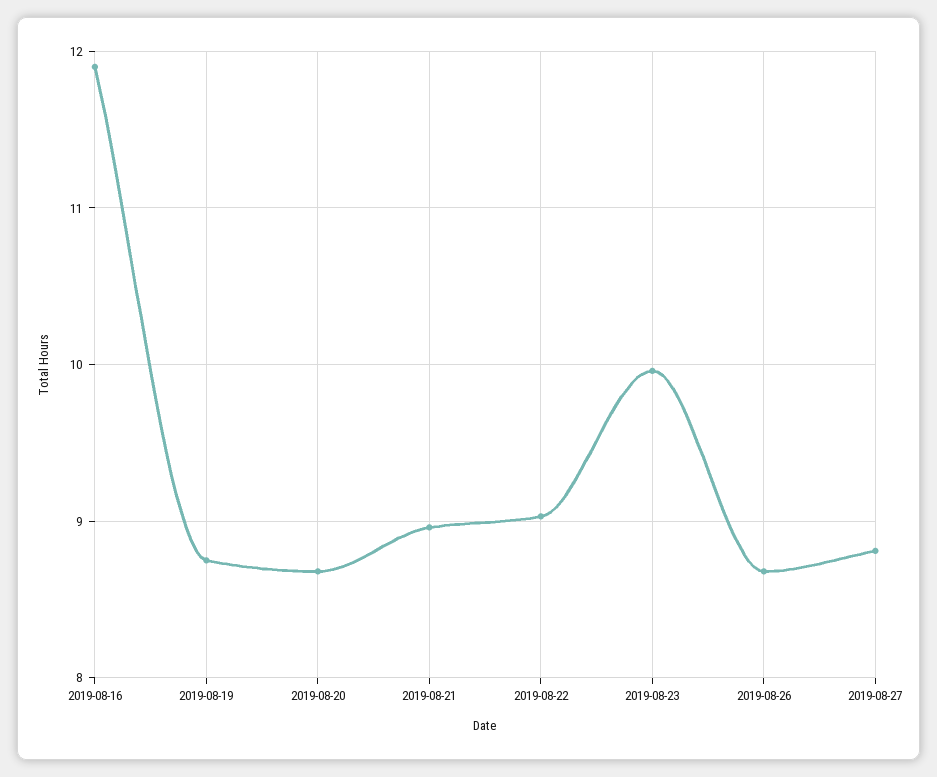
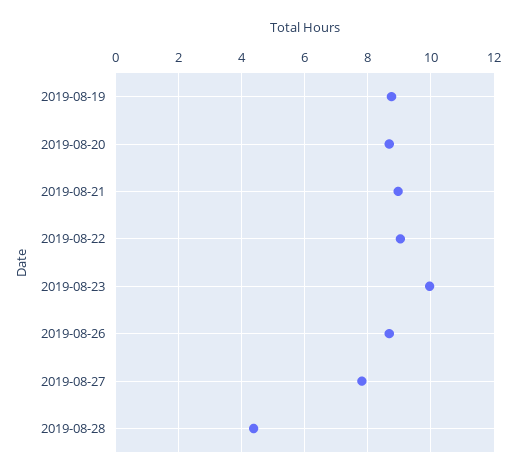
2019-08-16: 11.9 -> none
2019-08-27: 8.8 -> 7.8
2019-08-28: none -> 4.4

